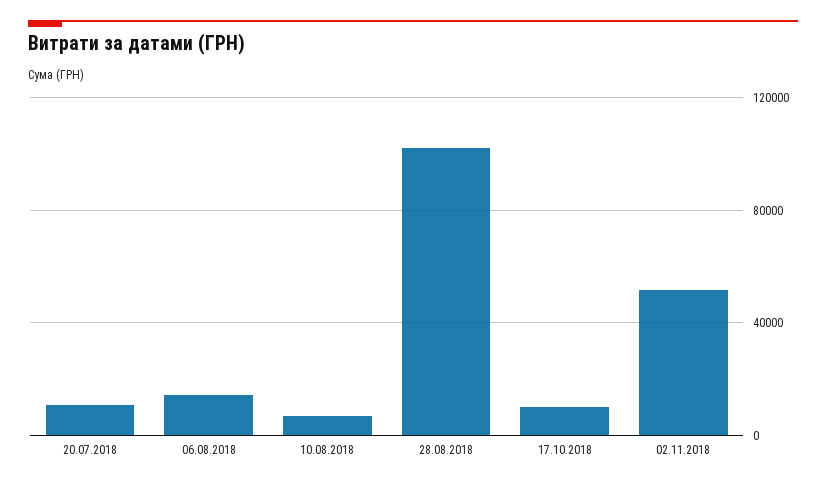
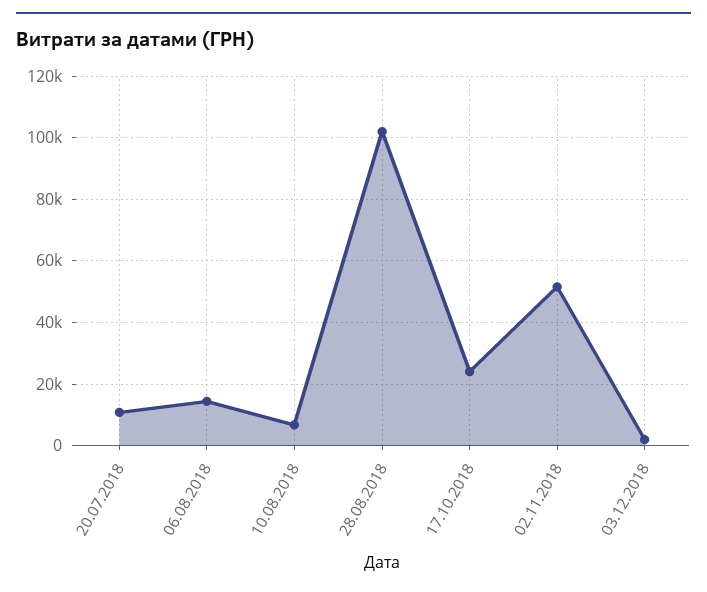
17.10.2018: 10000 -> 24000
03.12.2018: none -> 2000

